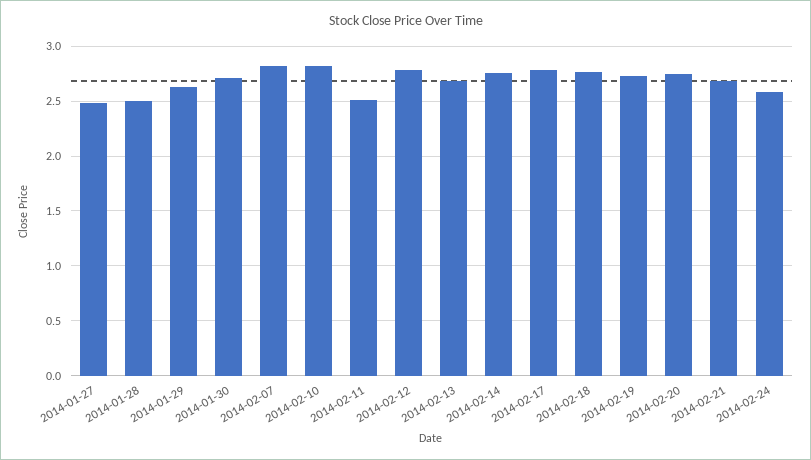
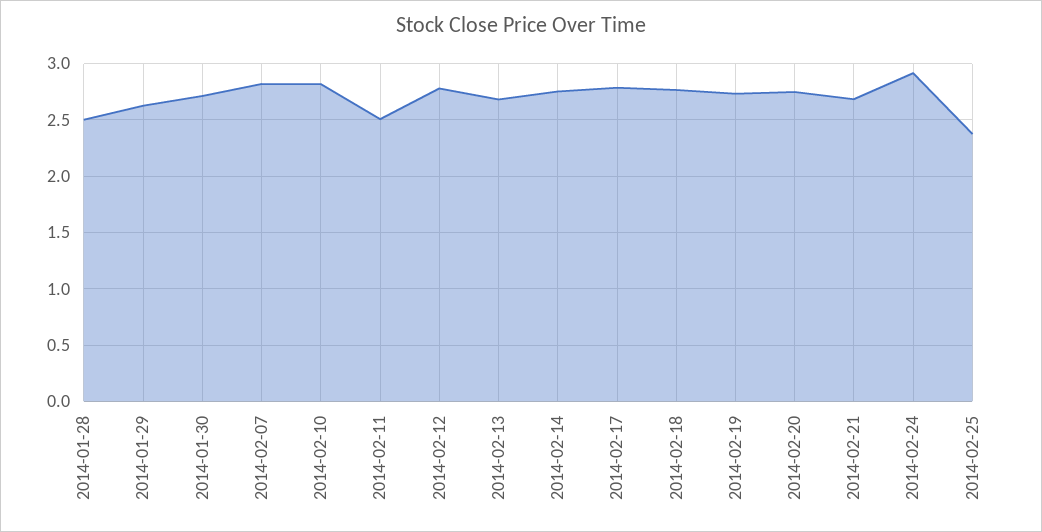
2014-01-27: 2.5 -> none
2014-02-24: 2.6 -> 2.9
2014-02-25: none -> 2.4

